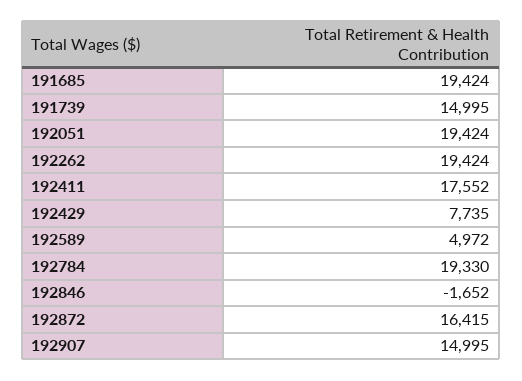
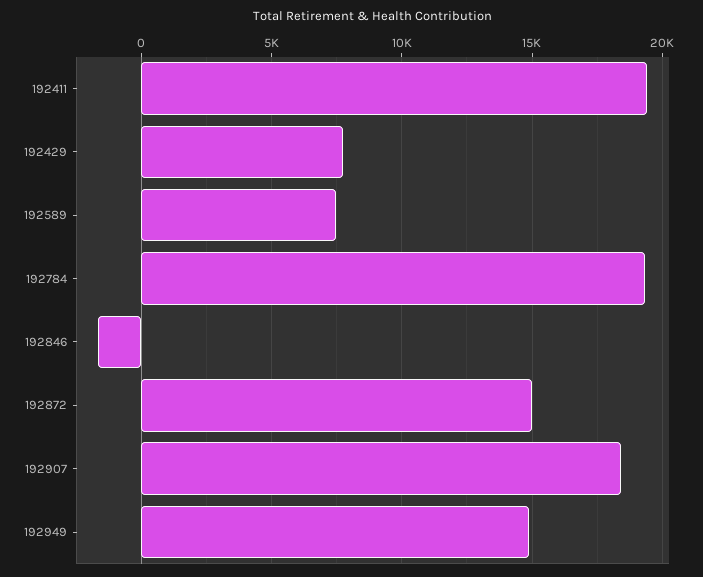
191685: 19424 -> none
191739: 14995 -> none
192051: 19424 -> none
192262: 19424 -> none
192411: 17552 -> 19500
192589: 4972 -> 7500
192872: 16415 -> 15000
192907: 14995 -> 18500
192949: none -> 15000

